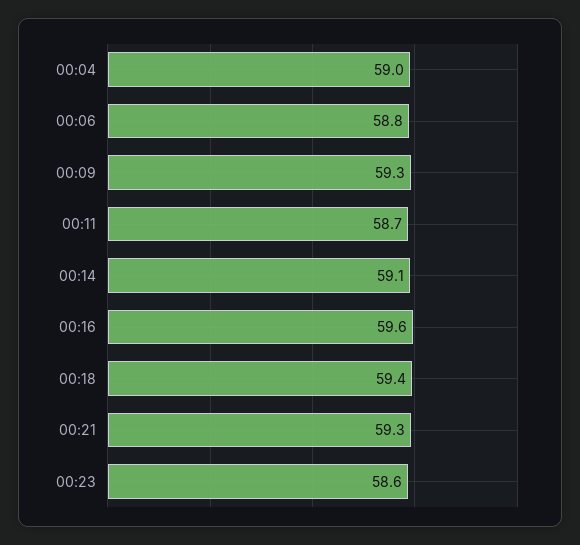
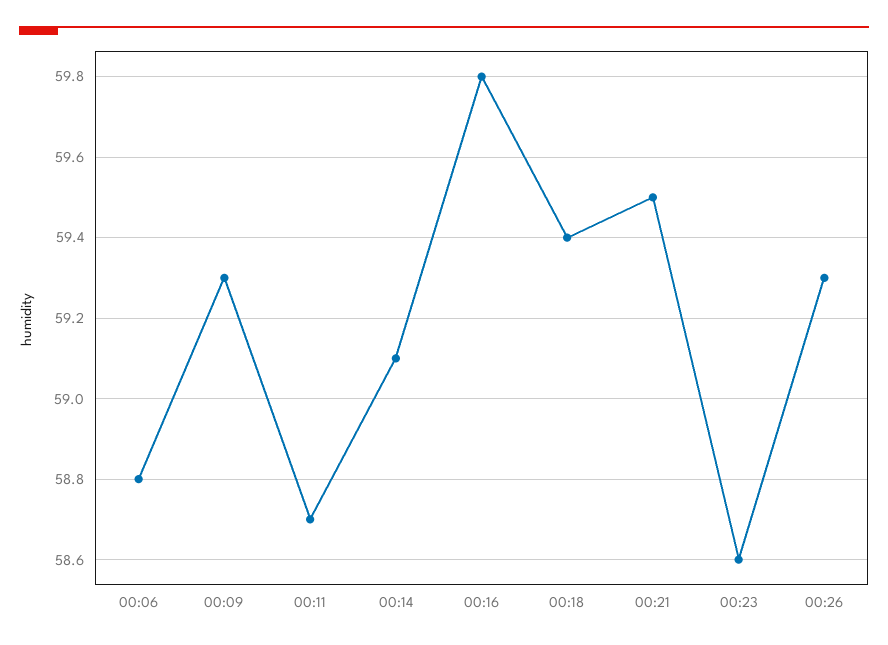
00:04: 59 -> none
00:16: 59.6 -> 59.8
00:21: 59.3 -> 59.5
00:26: none -> 59.3

